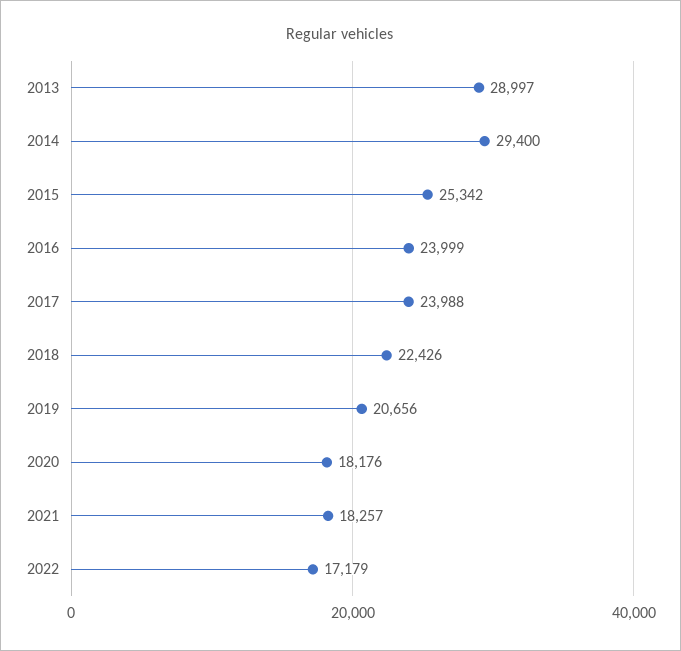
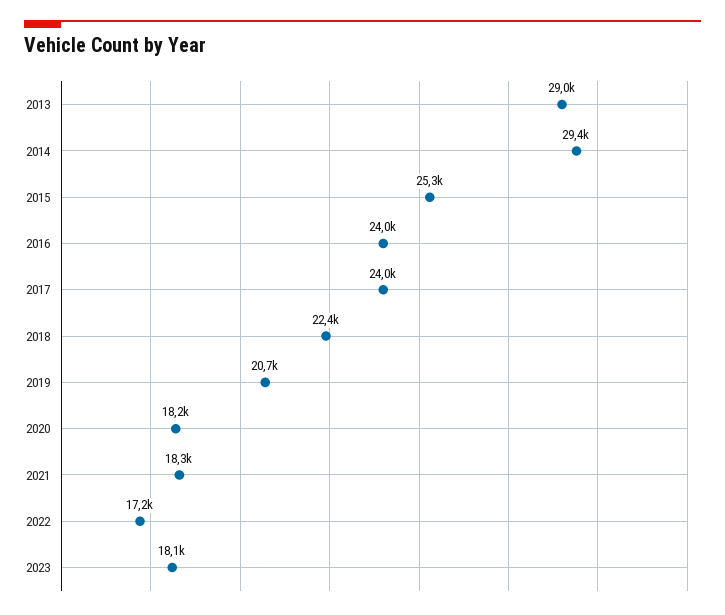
2023: none -> 18100

